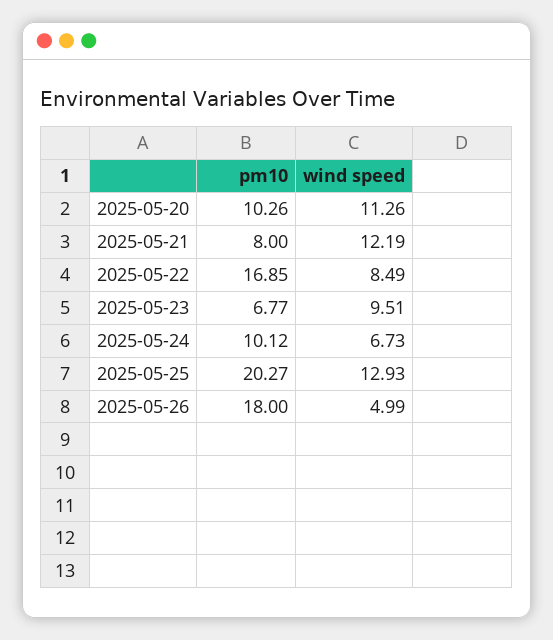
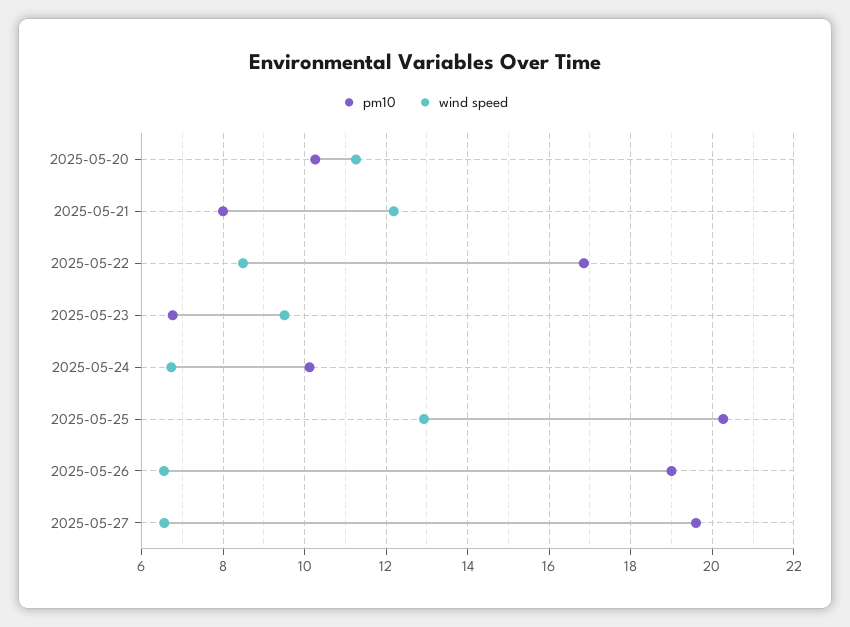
pm10, 2025-05-26: 18 -> 19
wind speed, 2025-05-26: 4.99 -> 6.6
pm10, 2025-05-27: none -> 19.6
wind speed, 2025-05-27: none -> 6.6

